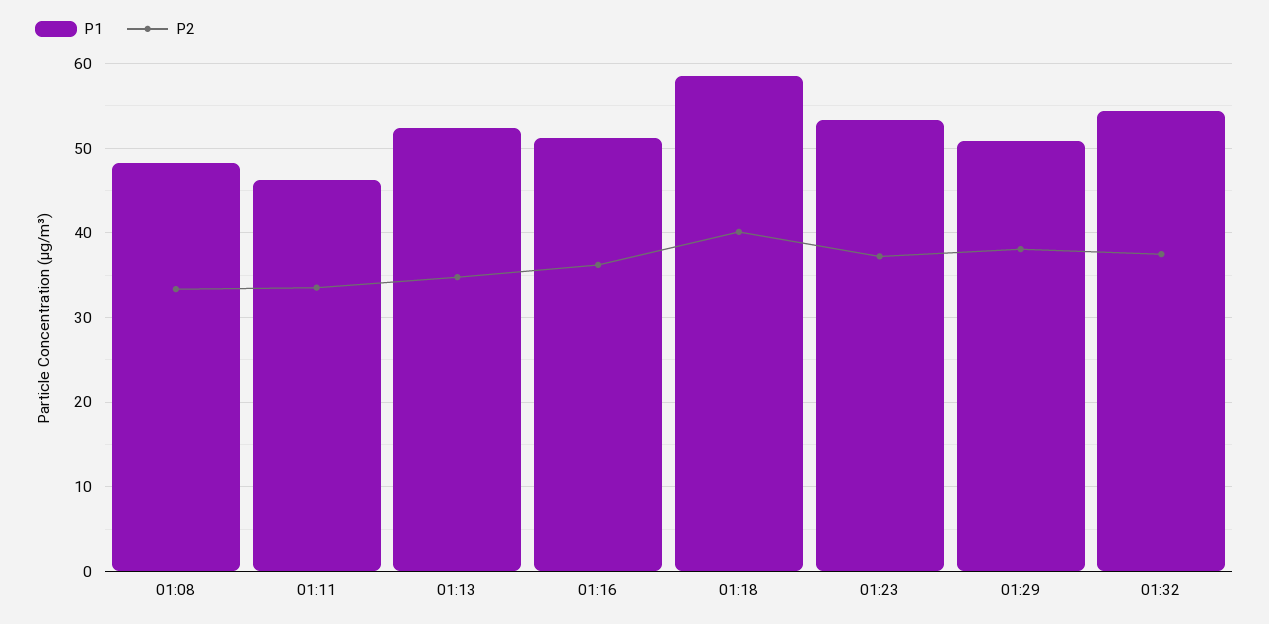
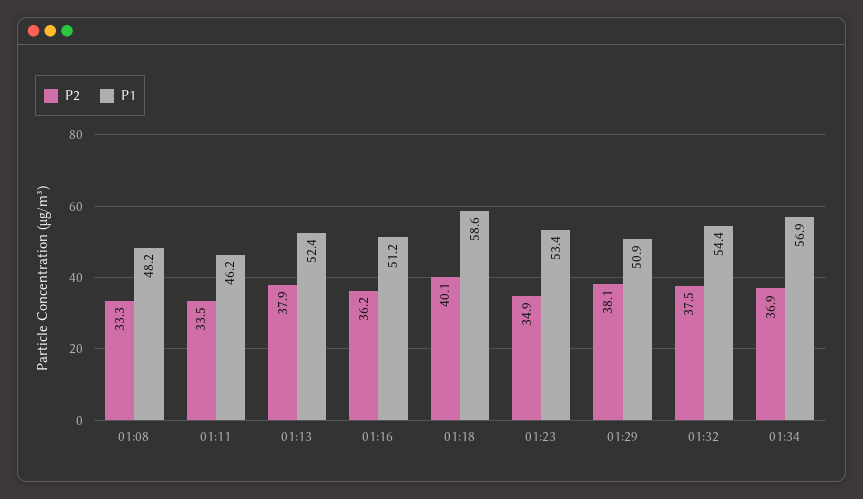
P2, 01:13: 35 -> 37.9
P2, 01:23: 37 -> 34.9
P2, 01:34: none -> 36.9
P1, 01:34: none -> 56.9

